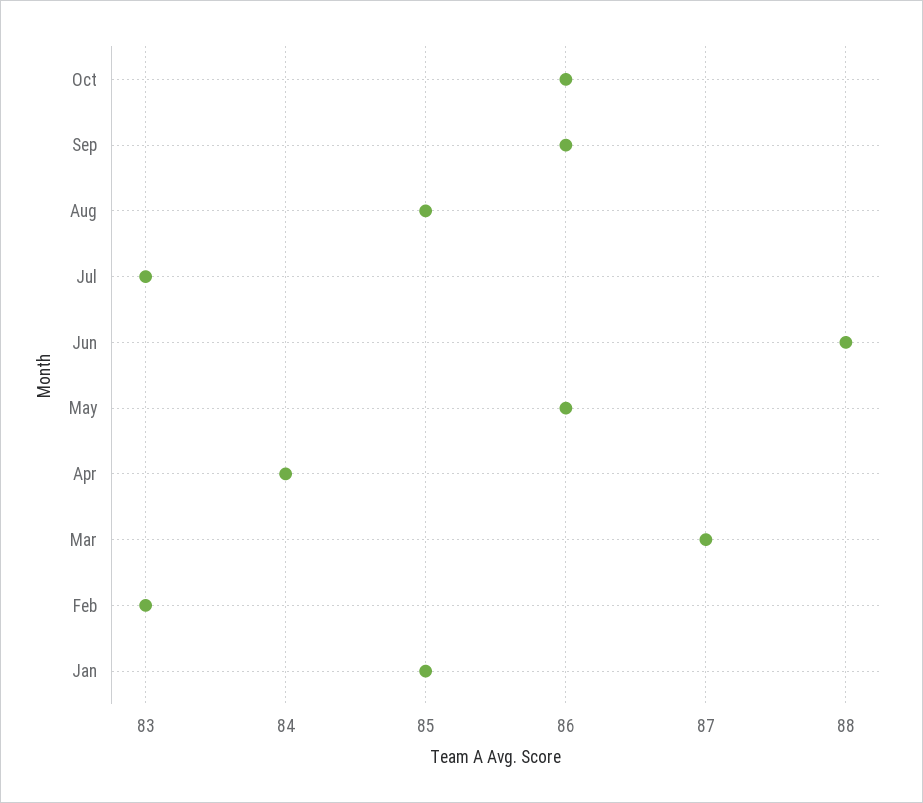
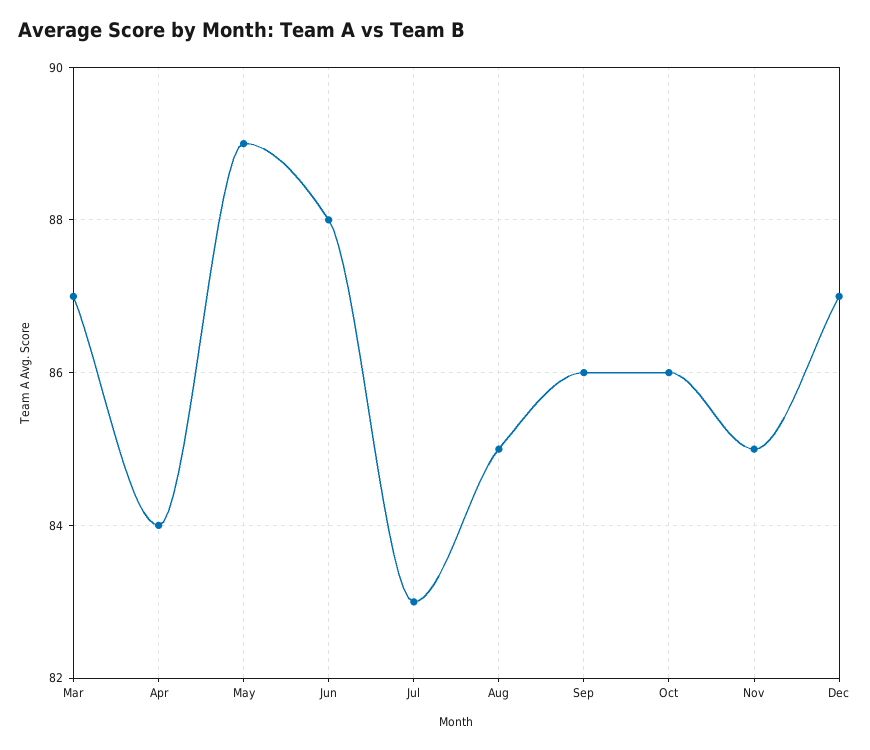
May: 86 -> 89
Feb: 83 -> none
Jan: 85 -> none
Nov: none -> 85
Dec: none -> 87

